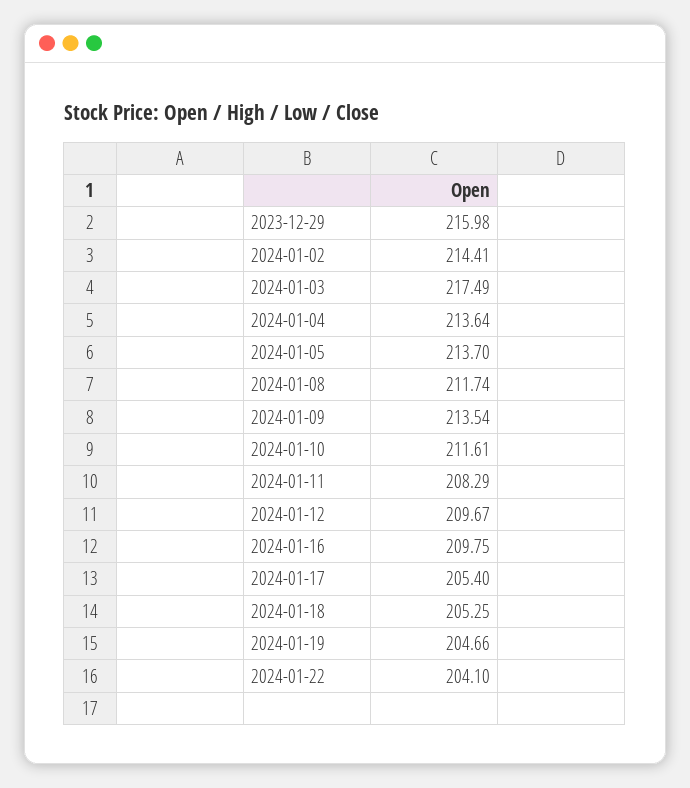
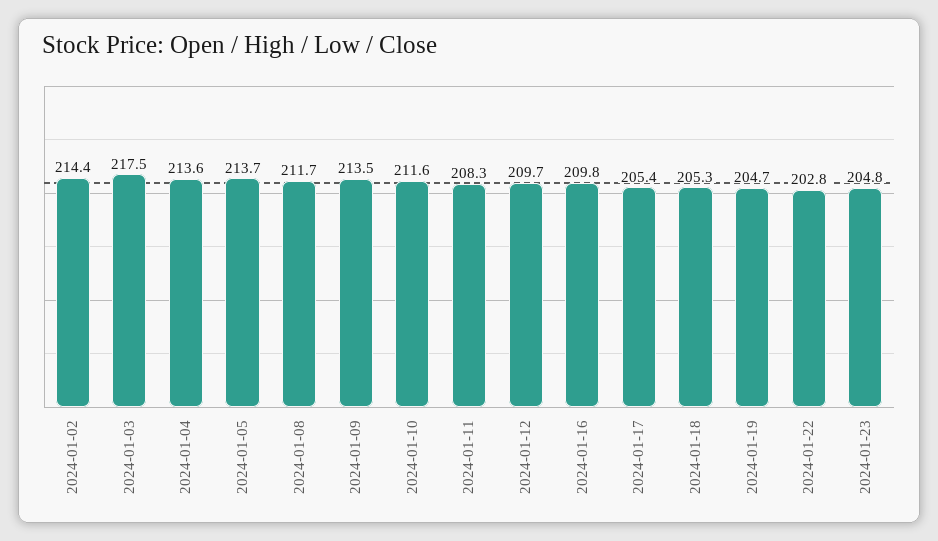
2023-12-29: 215.98 -> none
2024-01-22: 204.1 -> 202.8
2024-01-23: none -> 204.8

